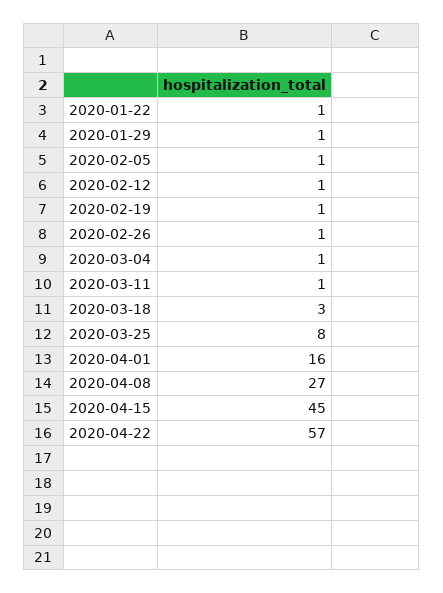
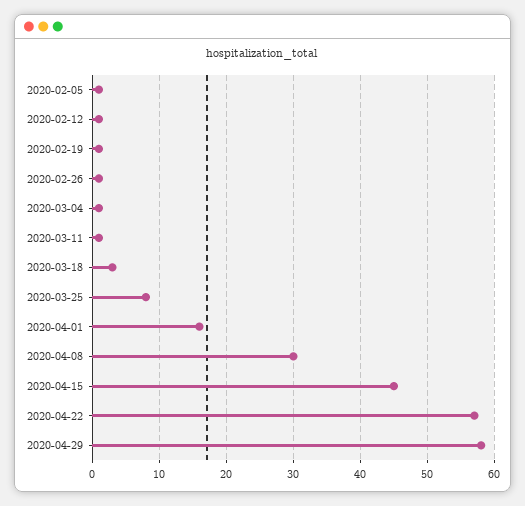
2020-01-22: 1 -> none
2020-01-29: 1 -> none
2020-04-08: 27 -> 30
2020-04-29: none -> 58

